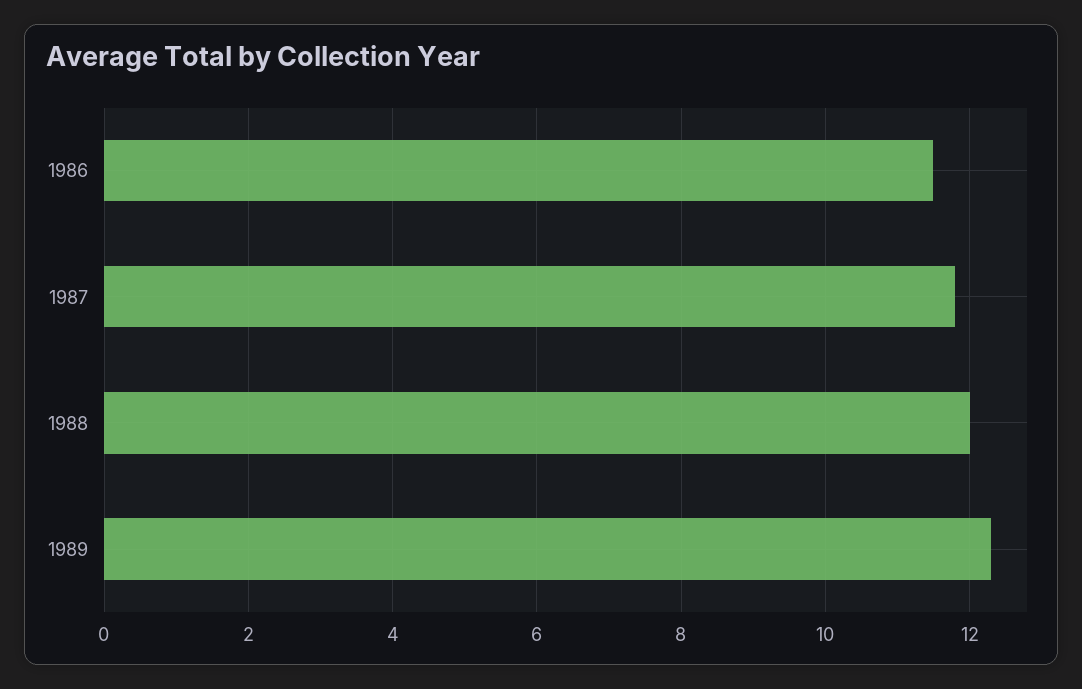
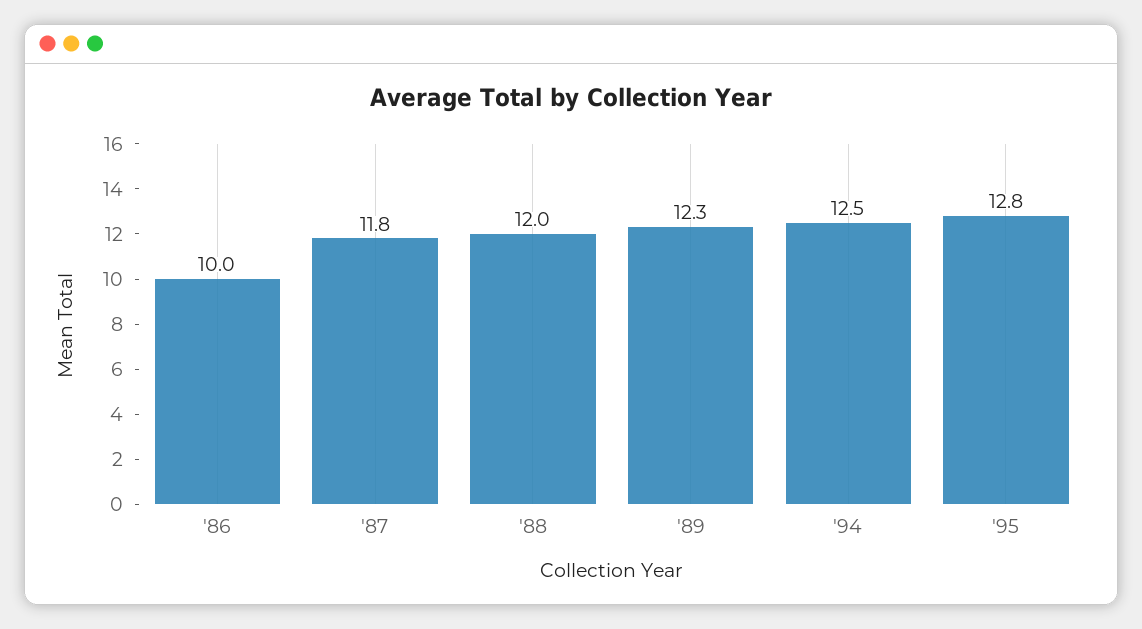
1986: 11.5 -> 10
'94: none -> 12.5
'95: none -> 12.8

